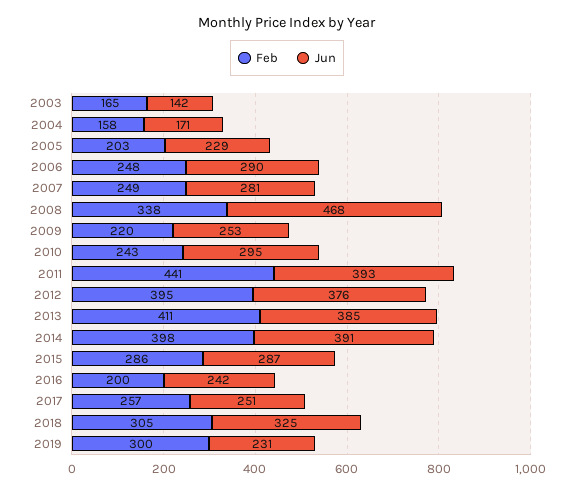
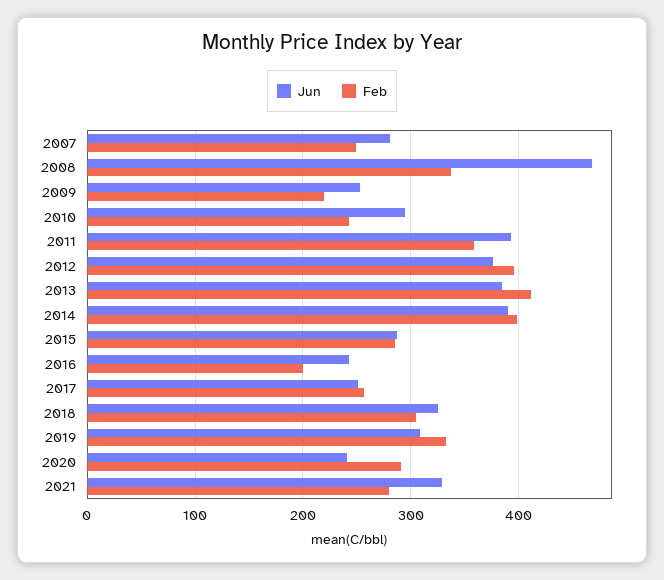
Feb, 2003: 165 -> none
Jun, 2003: 142 -> none
Feb, 2004: 158 -> none
Jun, 2004: 171 -> none
Feb, 2005: 203 -> none
Jun, 2005: 229 -> none
Feb, 2006: 248 -> none
Jun, 2006: 290 -> none
Feb, 2011: 441 -> 360
Feb, 2019: 300 -> 330
Jun, 2019: 231 -> 310
Jun, 2020: none -> 240
Feb, 2020: none -> 290
Jun, 2021: none -> 330
Feb, 2021: none -> 280

